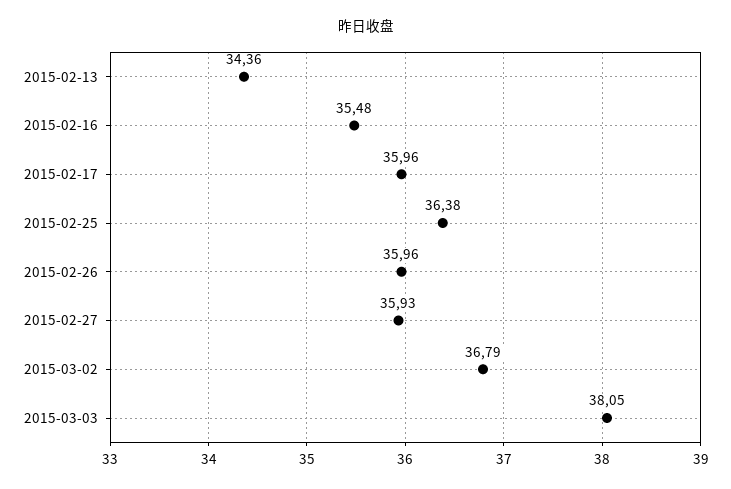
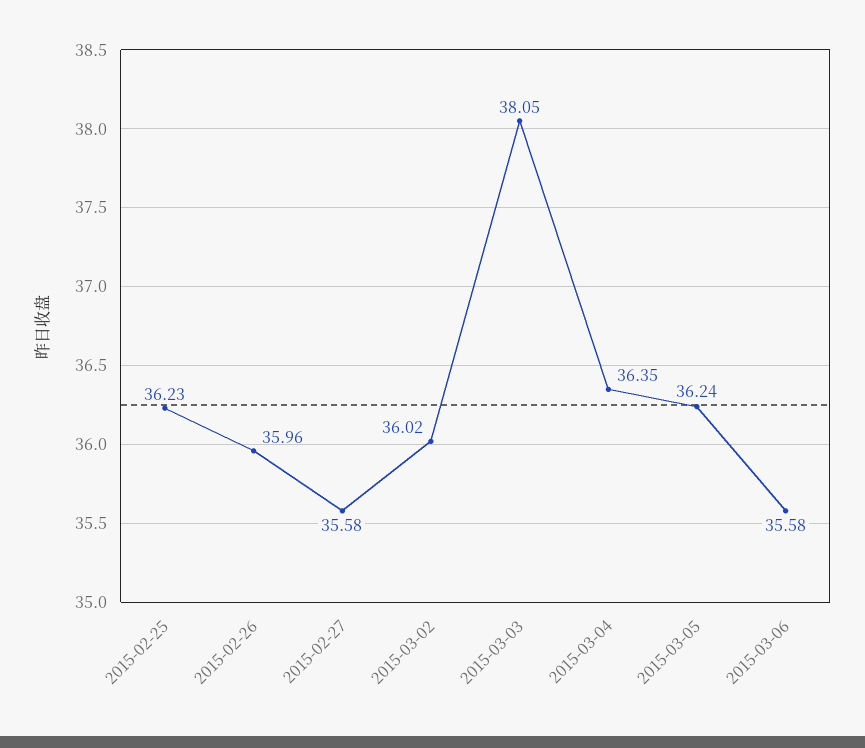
2015-02-13: 34.36 -> none
2015-02-16: 35.48 -> none
2015-02-17: 35.96 -> none
2015-02-25: 36.38 -> 36.23
2015-02-27: 35.93 -> 35.58
2015-03-02: 36.79 -> 36.02
2015-03-04: none -> 36.35
2015-03-05: none -> 36.24
2015-03-06: none -> 35.58

